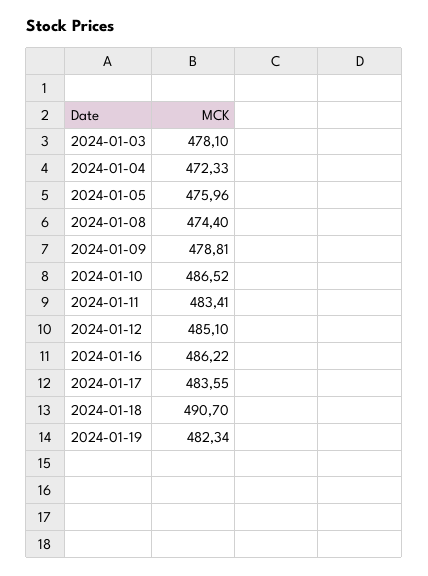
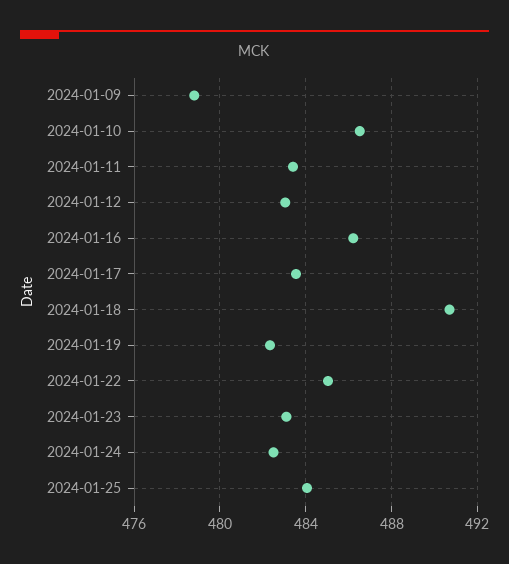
2024-01-03: 478.1 -> none
2024-01-04: 472.33 -> none
2024-01-05: 475.96 -> none
2024-01-08: 474.4 -> none
2024-01-12: 485.1 -> 483
2024-01-22: none -> 485
2024-01-23: none -> 483
2024-01-24: none -> 482.5
2024-01-25: none -> 484

